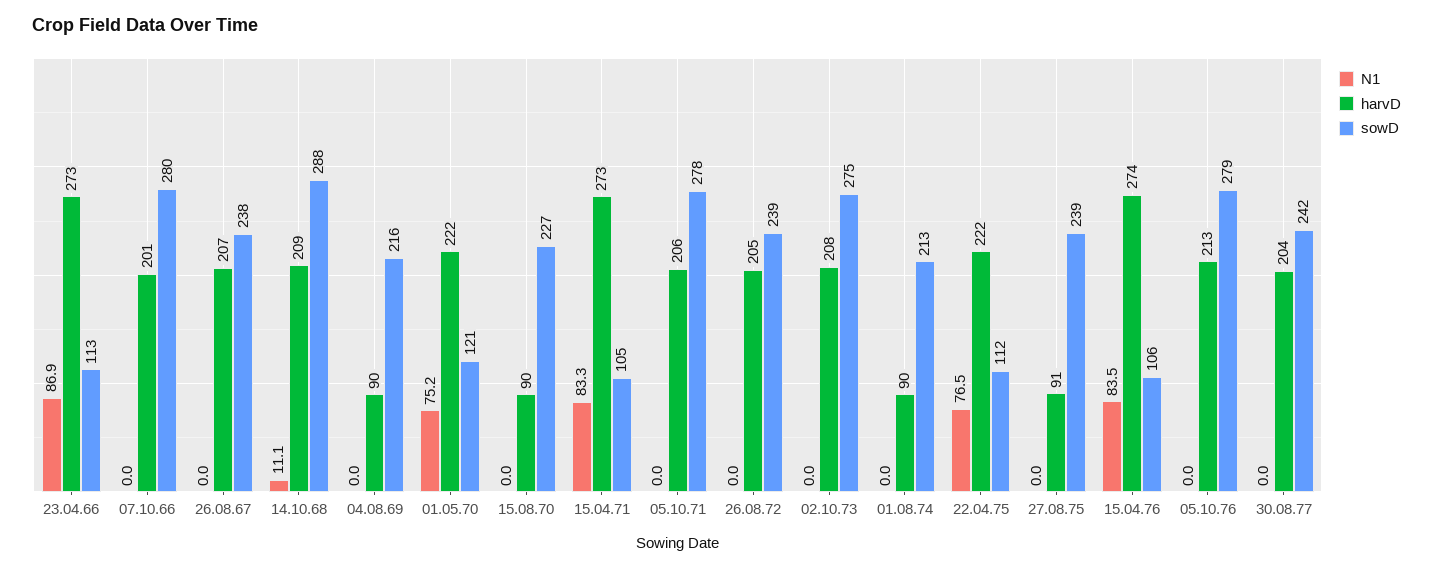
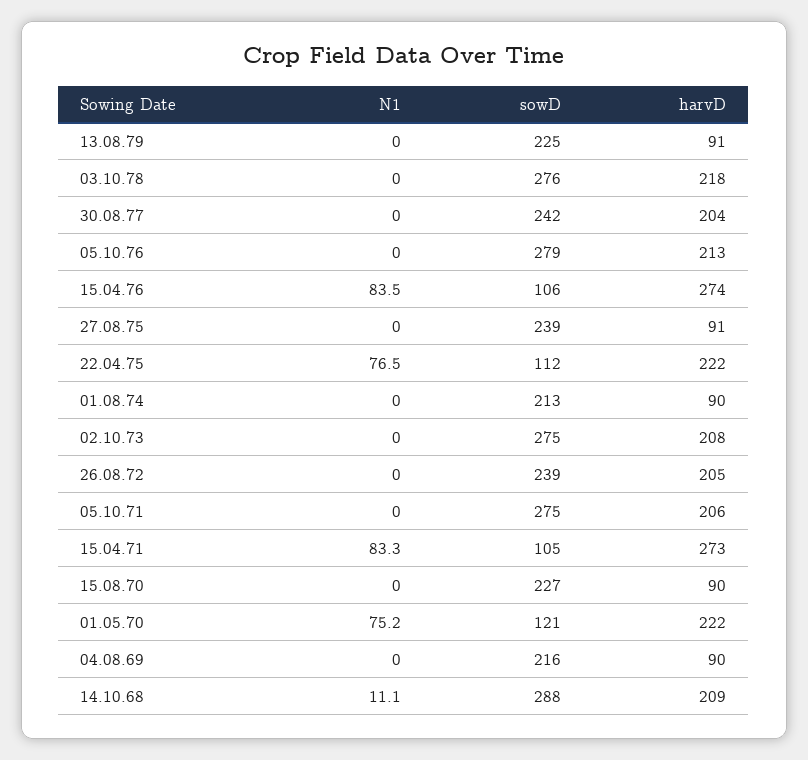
N1, 23.04.66: 86.9 -> none
harvD, 23.04.66: 273 -> none
sowD, 23.04.66: 113 -> none
N1, 07.10.66: 0 -> none
harvD, 07.10.66: 201 -> none
sowD, 07.10.66: 280 -> none
N1, 26.08.67: 0 -> none
harvD, 26.08.67: 207 -> none
sowD, 26.08.67: 238 -> none
sowD, 05.10.71: 278 -> 275
N1, 13.08.79: none -> 0
sowD, 13.08.79: none -> 225
harvD, 13.08.79: none -> 91
N1, 03.10.78: none -> 0
sowD, 03.10.78: none -> 276
harvD, 03.10.78: none -> 218

